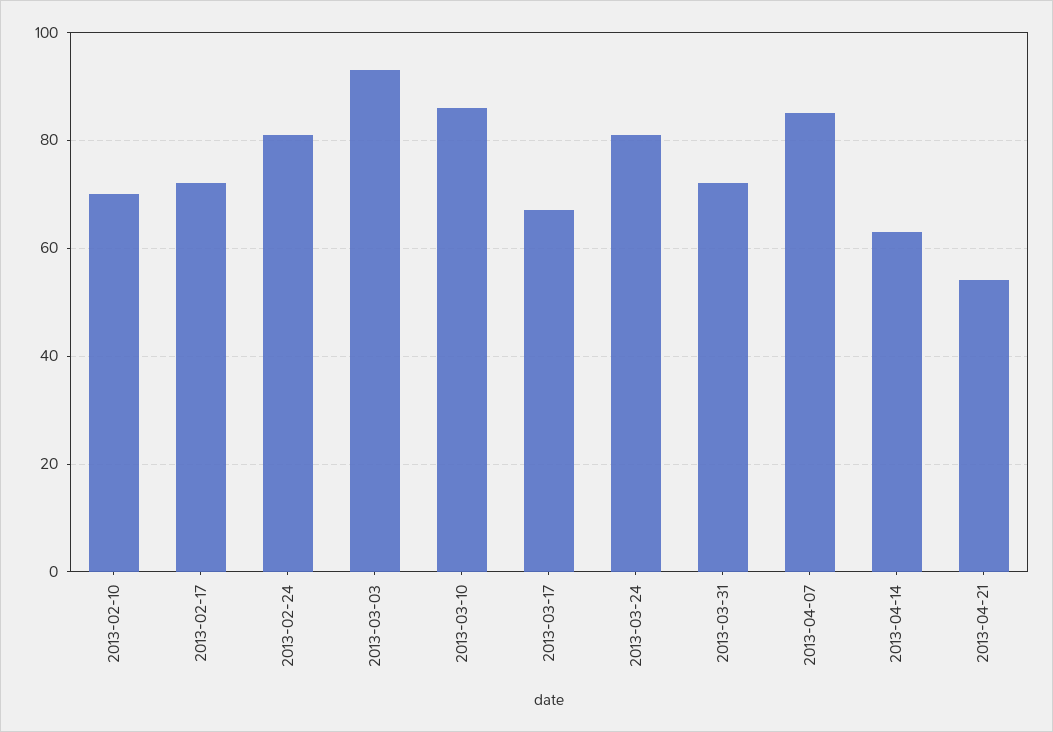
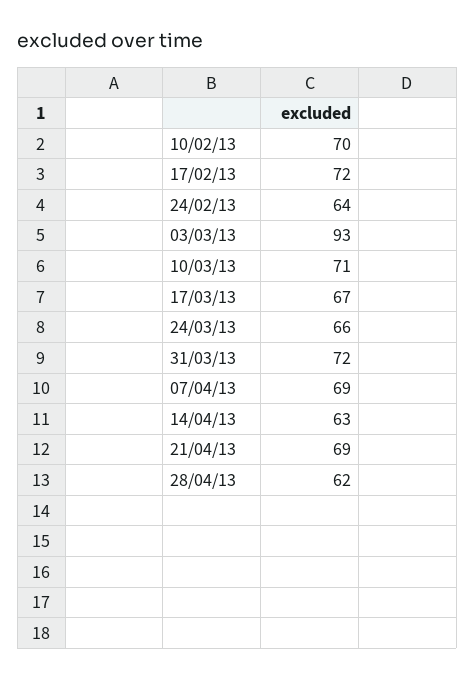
2013-02-24: 80 -> 64
2013-03-10: 85 -> 71
2013-03-24: 80 -> 66
2013-04-07: 85 -> 69
2013-04-21: 55 -> 69
28/04/13: none -> 62

